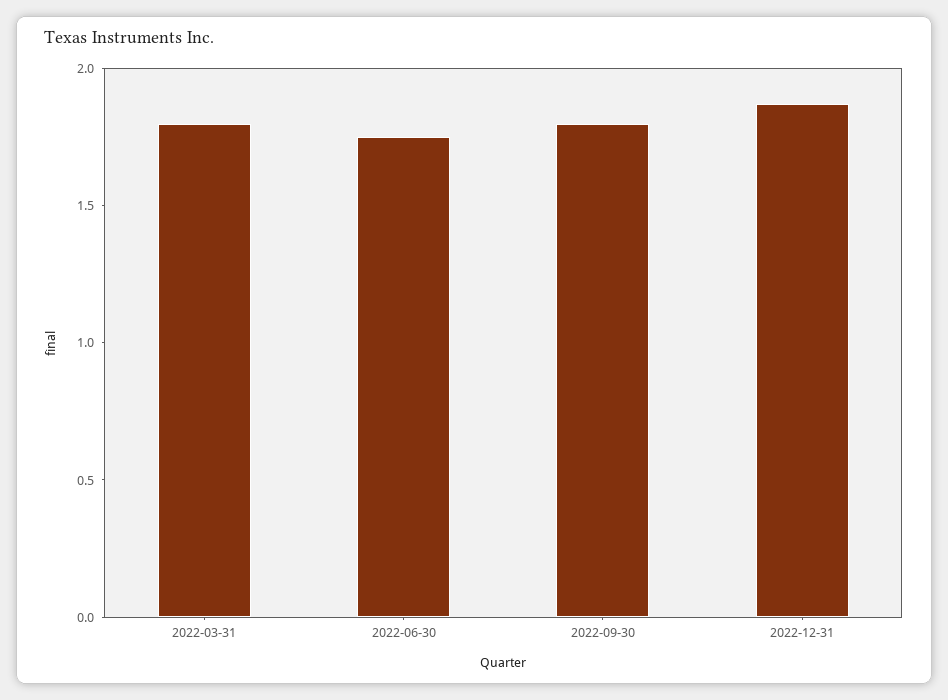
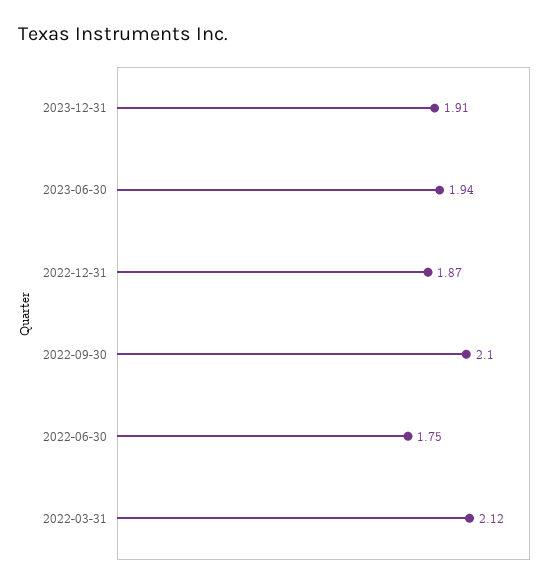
2022-03-31: 1.8 -> 2.12
2022-09-30: 1.8 -> 2.1
2023-12-31: none -> 1.91
2023-06-30: none -> 1.94

